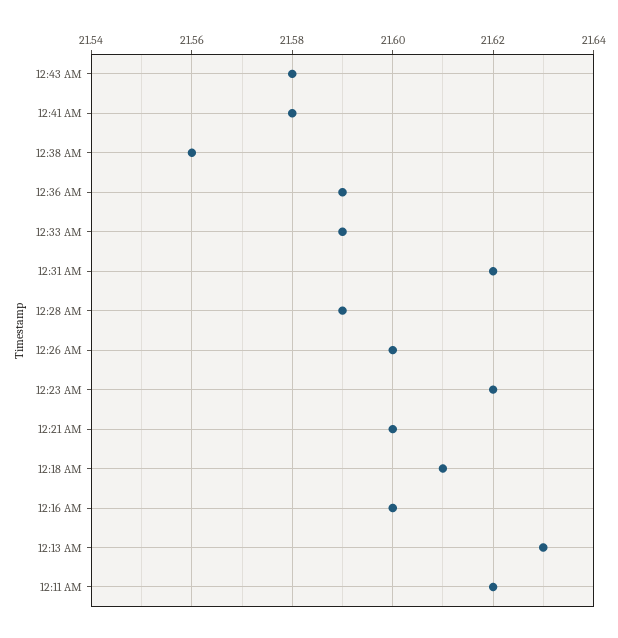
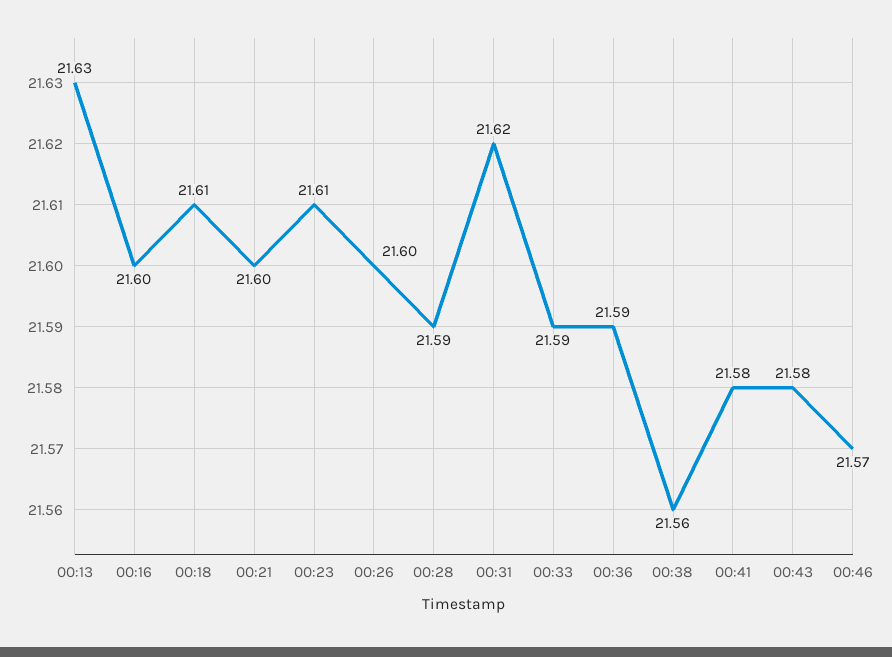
12:23 AM: 21.62 -> 21.61
12:11 AM: 21.62 -> none
00:46: none -> 21.57

